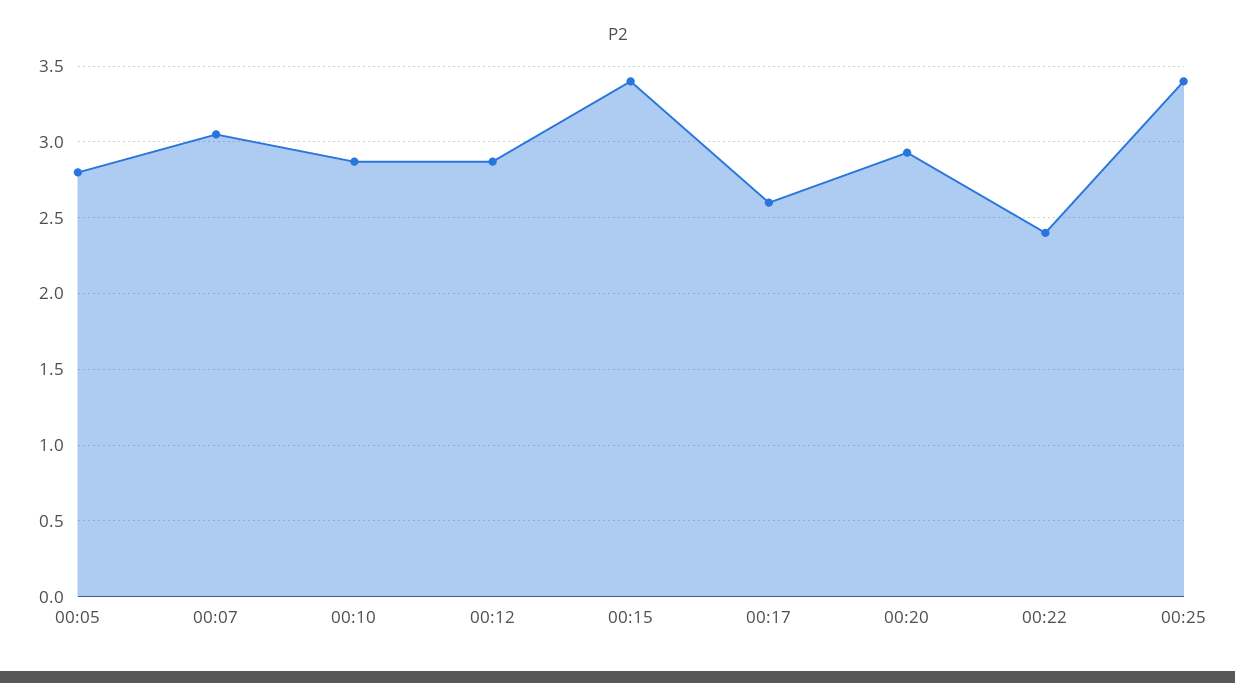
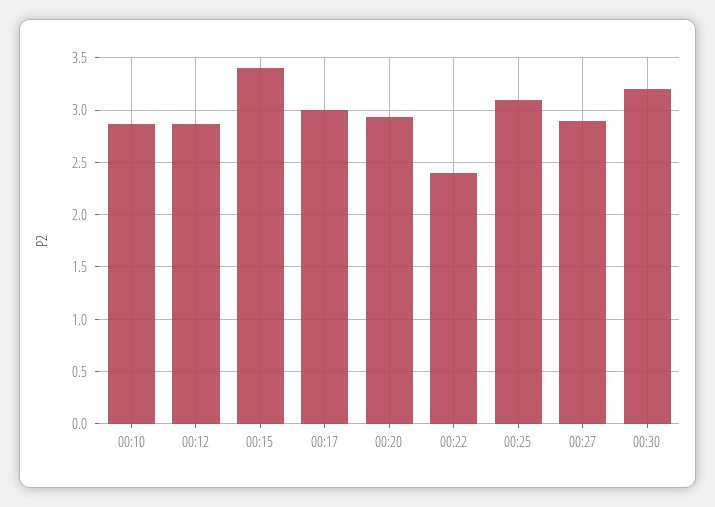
00:05: 2.8 -> none
00:07: 3.05 -> none
00:17: 2.6 -> 3
00:25: 3.4 -> 3.1
00:27: none -> 2.9
00:30: none -> 3.2

